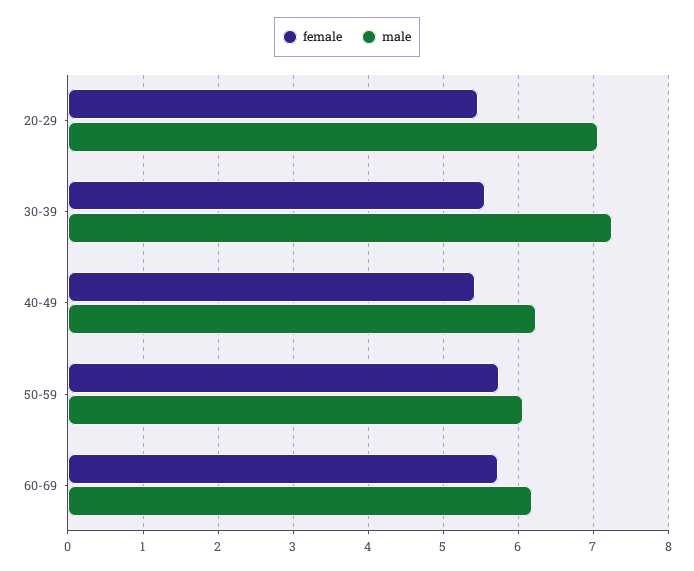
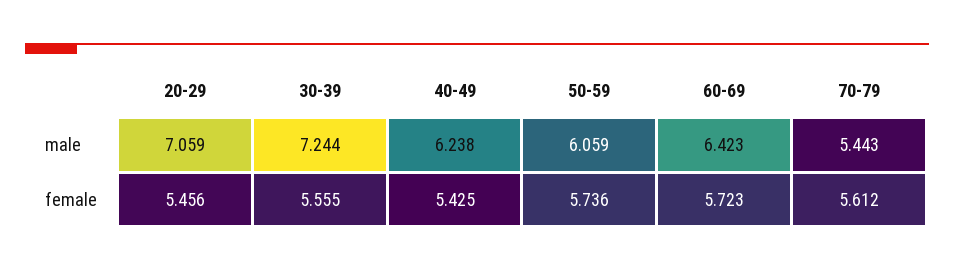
male, 60-69: 6.2 -> 6.423
male, 70-79: none -> 5.443
female, 70-79: none -> 5.612

